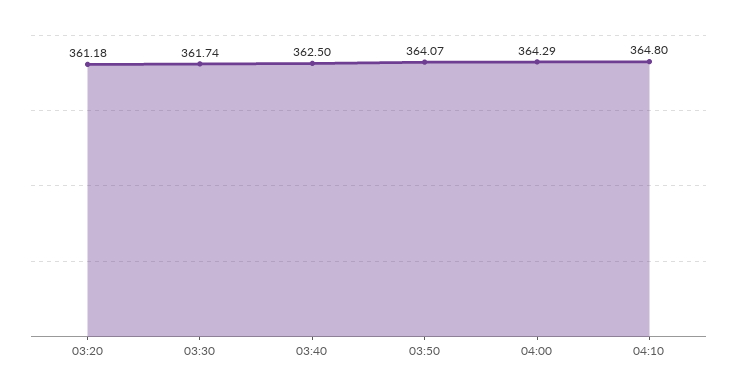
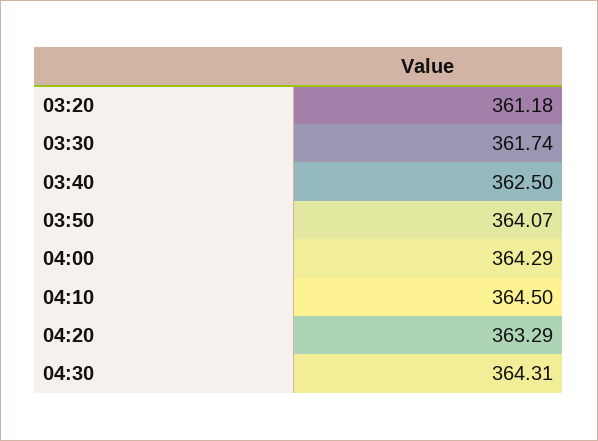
04:10: 364.8 -> 364.5
04:20: none -> 363.29
04:30: none -> 364.31

